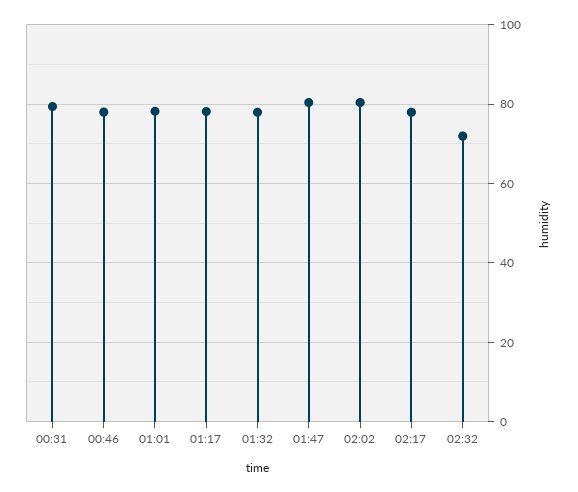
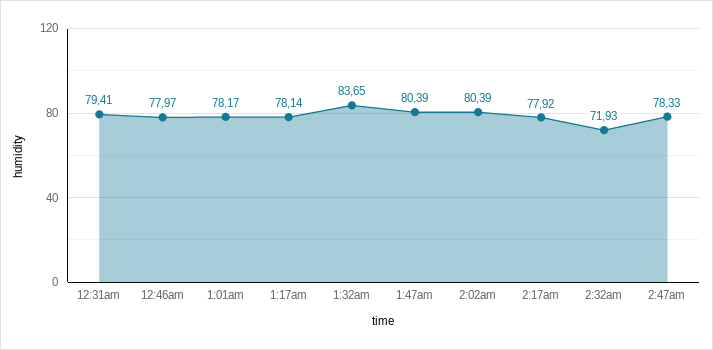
01:32: 78 -> 83.65
2:47am: none -> 78.33

